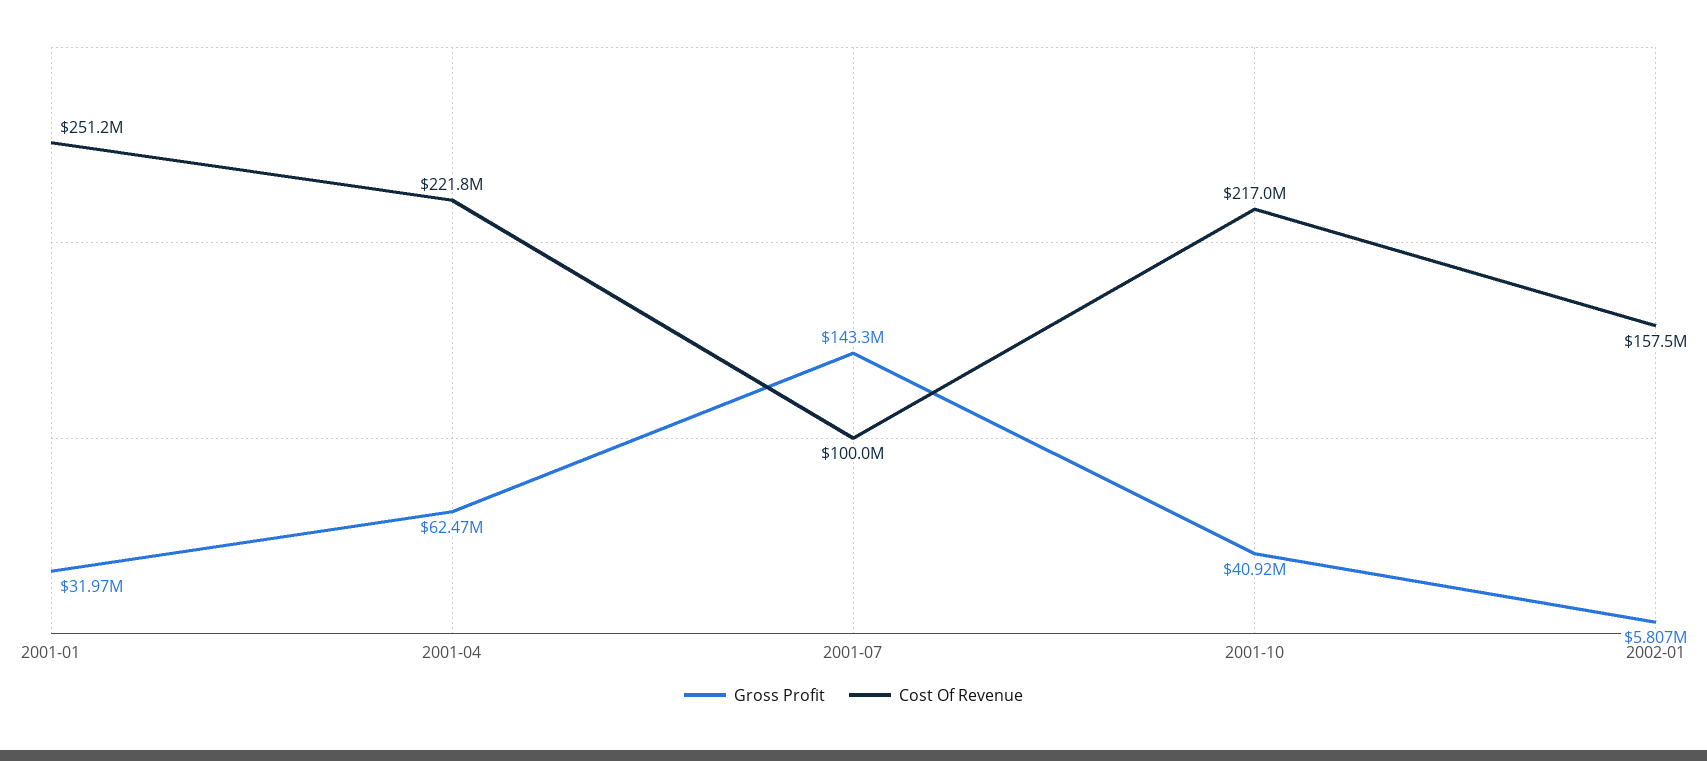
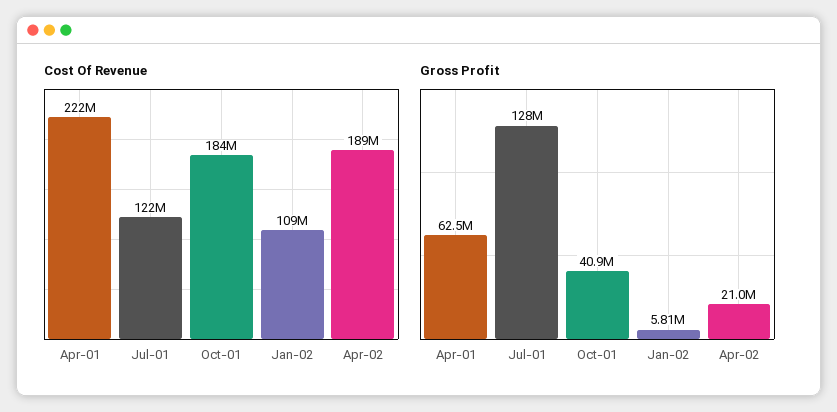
Gross Profit, 2001-01: 31970000 -> none
Cost Of Revenue, 2001-01: 251200000 -> none
Gross Profit, 2001-07: 143300000 -> 128000000
Cost Of Revenue, 2001-07: 100000000 -> 122000000
Cost Of Revenue, 2001-10: 217000000 -> 184000000
Cost Of Revenue, 2002-01: 157500000 -> 109000000
Cost Of Revenue, Apr-02: none -> 189000000
Gross Profit, Apr-02: none -> 21000000

